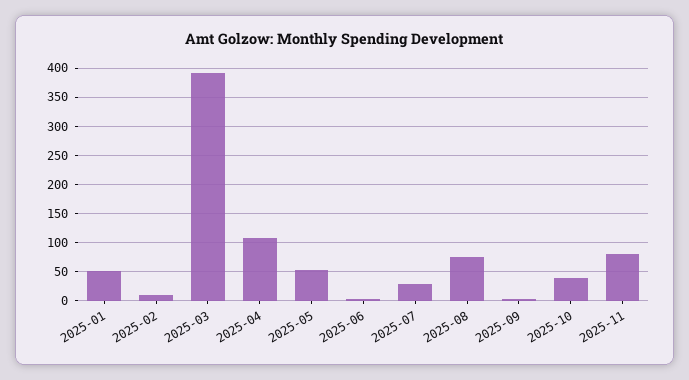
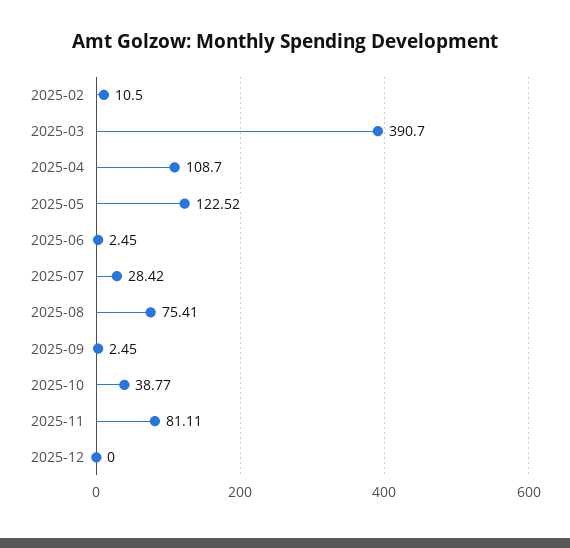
2025-01: 50 -> none
2025-05: 50 -> 122.52
2025-12: none -> 0

